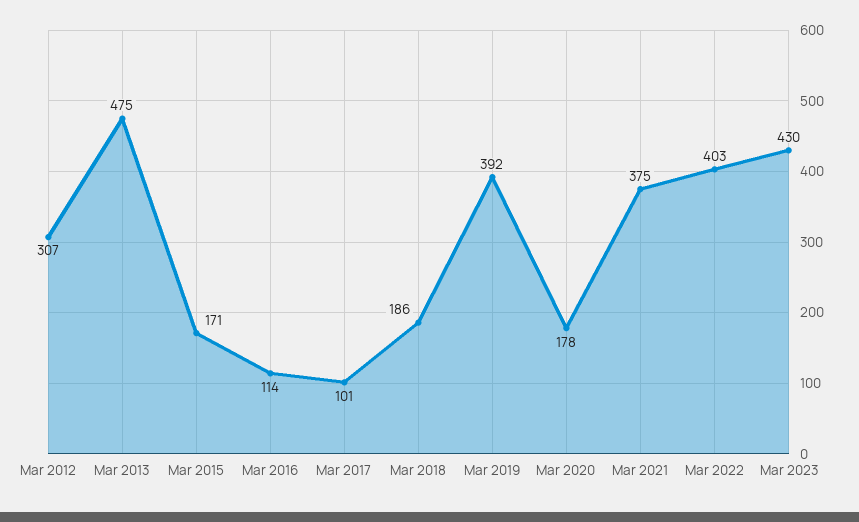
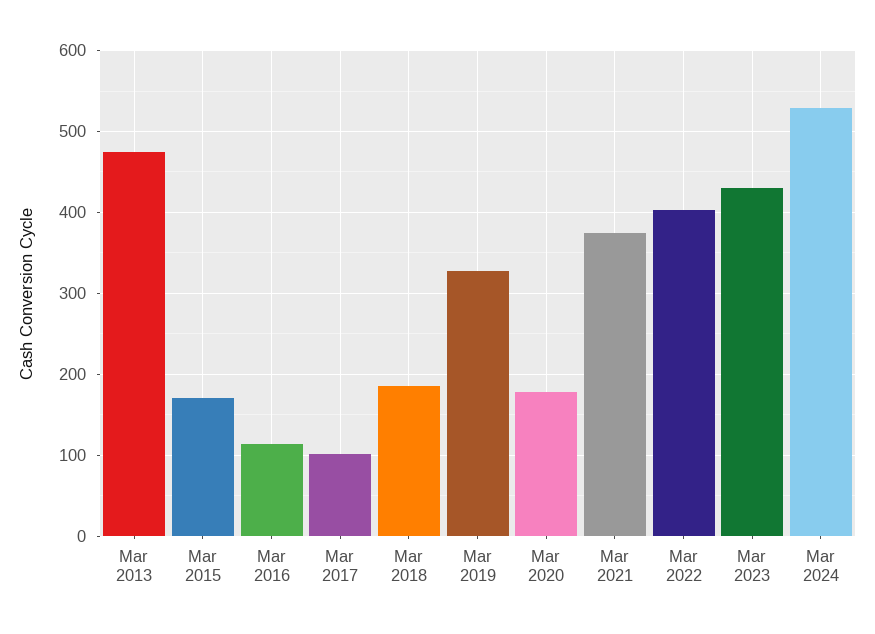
Mar 2012: 307 -> none
Mar 2019: 392 -> 330
Mar 2024: none -> 530

